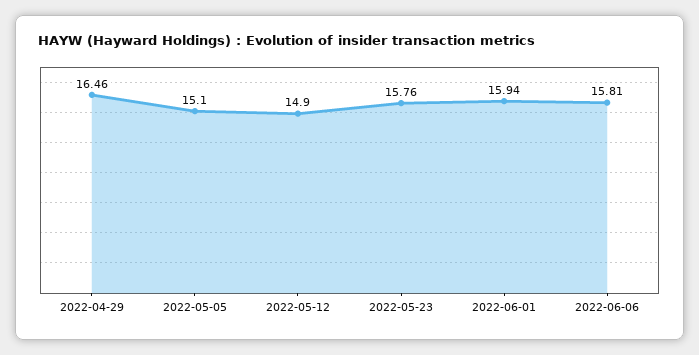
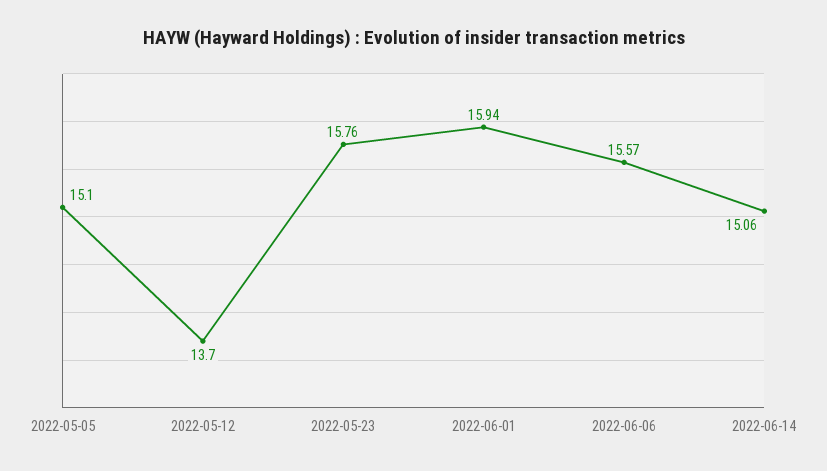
2022-04-29: 16.46 -> none
2022-05-12: 14.9 -> 13.7
2022-06-06: 15.81 -> 15.57
2022-06-14: none -> 15.06

